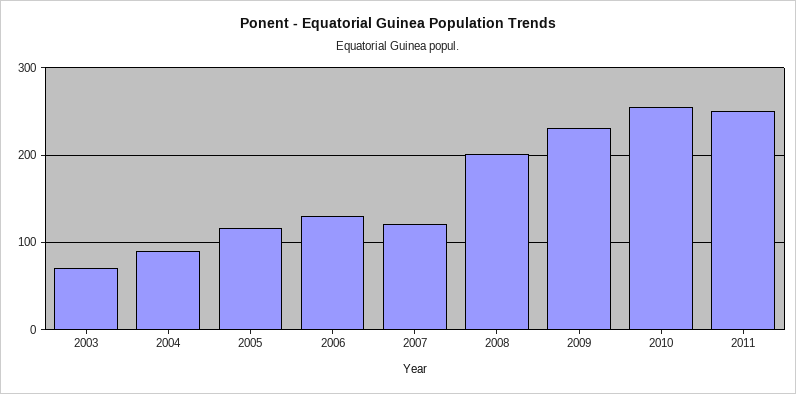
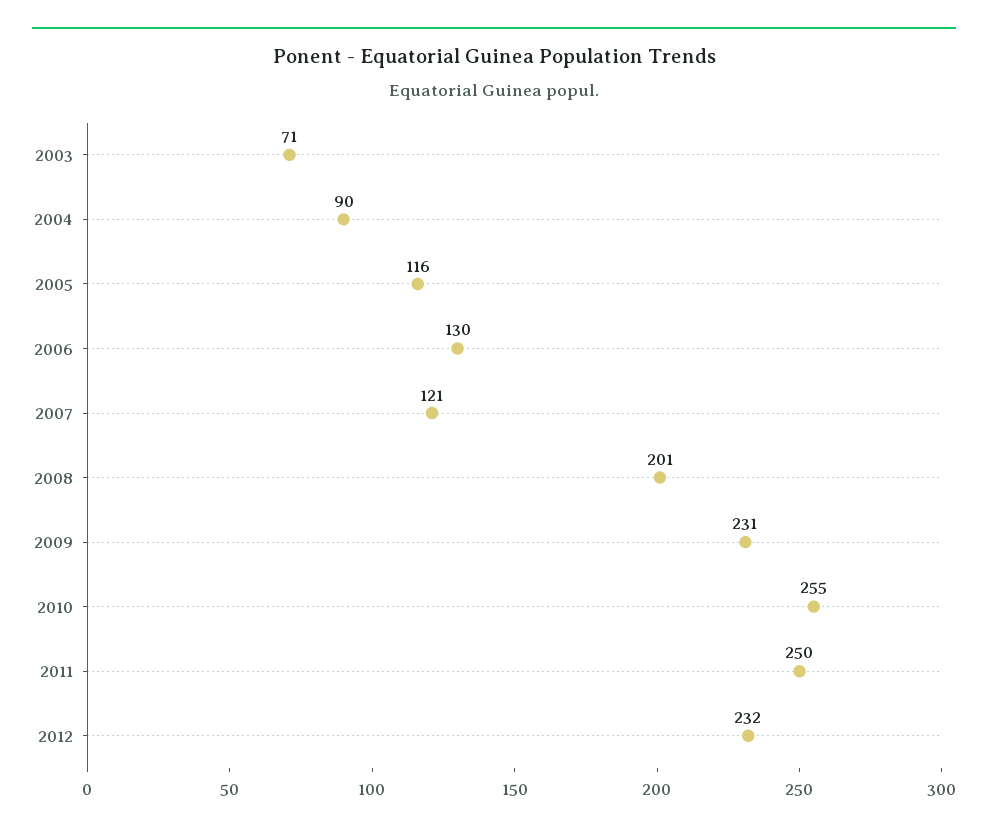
2012: none -> 232

